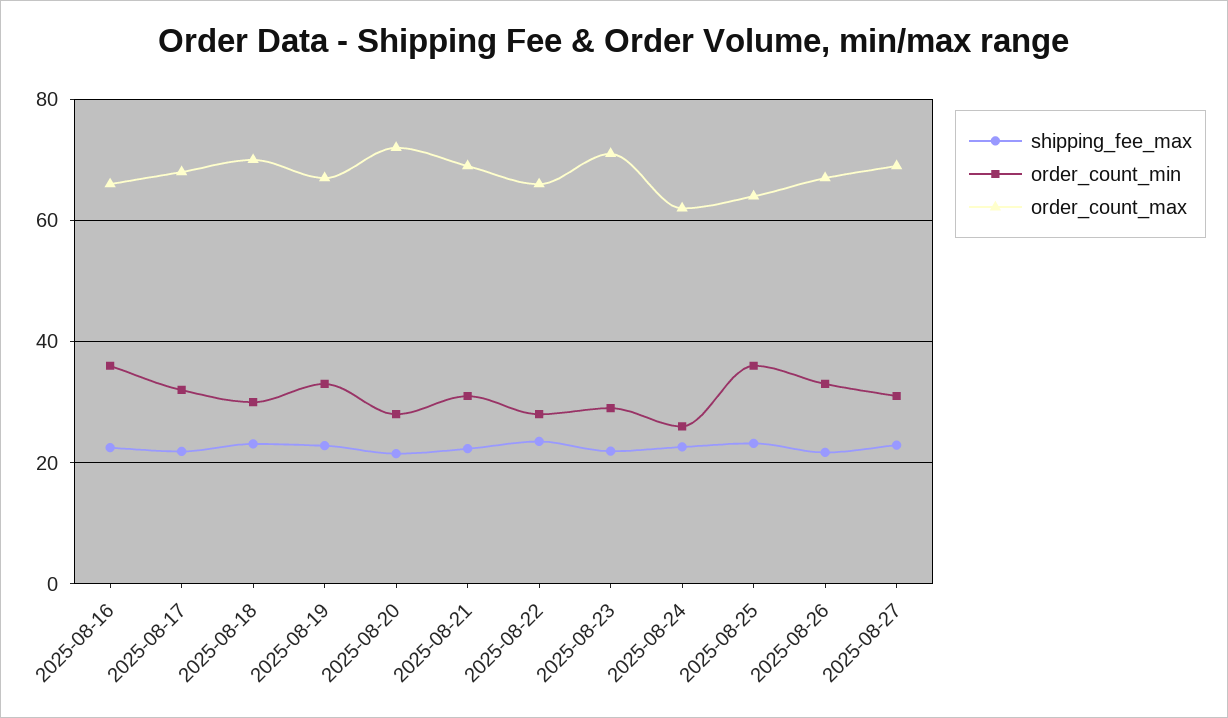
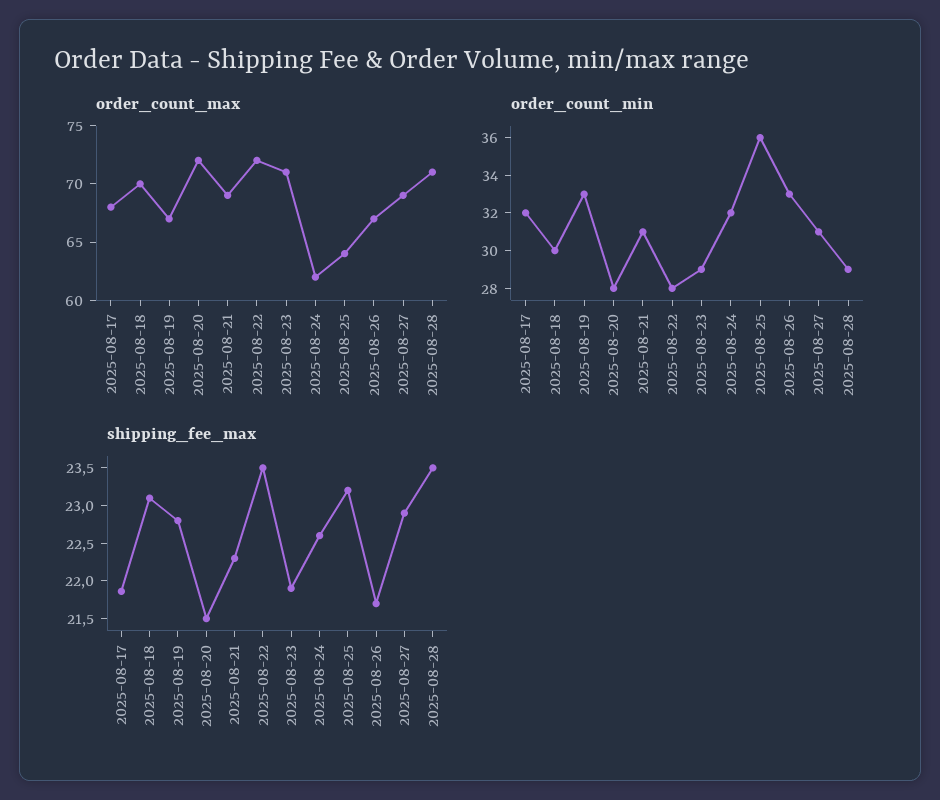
shipping_fee_max, 2025-08-16: 22 -> none
order_count_min, 2025-08-16: 36 -> none
order_count_max, 2025-08-16: 66 -> none
order_count_max, 2025-08-22: 66 -> 72
order_count_min, 2025-08-24: 26 -> 32
order_count_max, 2025-08-28: none -> 71
order_count_min, 2025-08-28: none -> 29
shipping_fee_max, 2025-08-28: none -> 23.5

